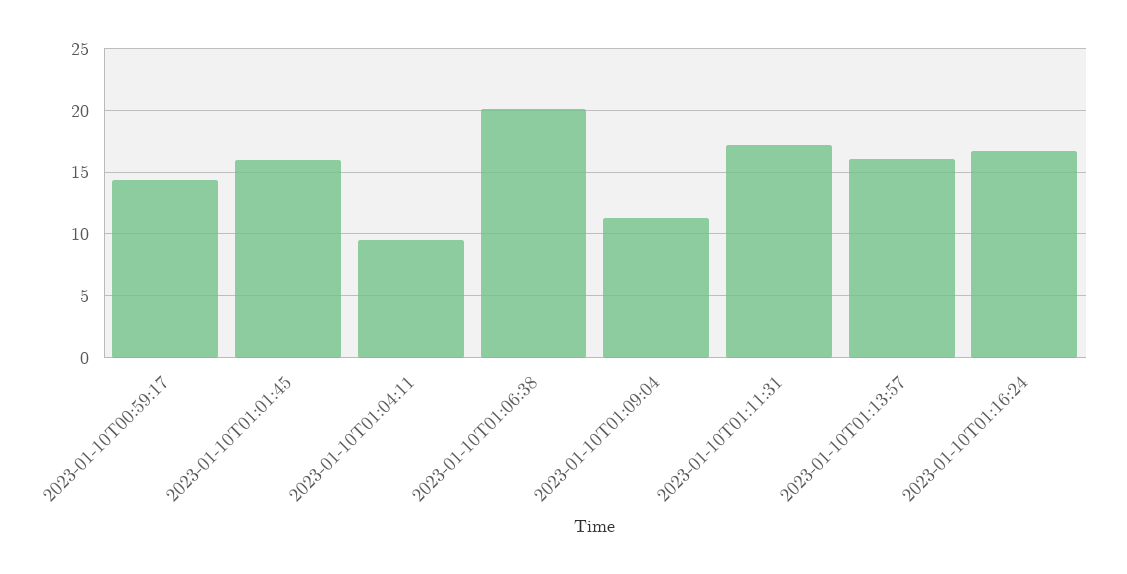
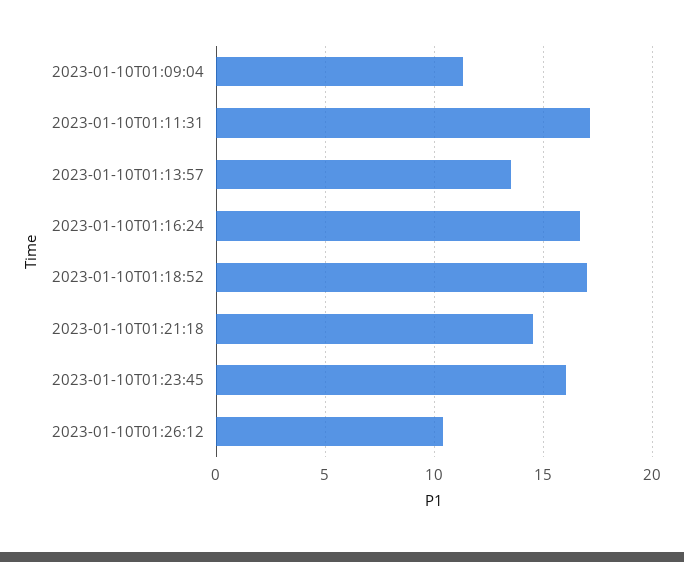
2023-01-10T00:59:17: 14.5 -> none
2023-01-10T01:01:45: 16 -> none
2023-01-10T01:04:11: 9.5 -> none
2023-01-10T01:06:38: 20 -> none
2023-01-10T01:13:57: 16 -> 13.5
2023-01-10T01:18:52: none -> 17
2023-01-10T01:21:18: none -> 14.5
2023-01-10T01:23:45: none -> 16
2023-01-10T01:26:12: none -> 10.5

